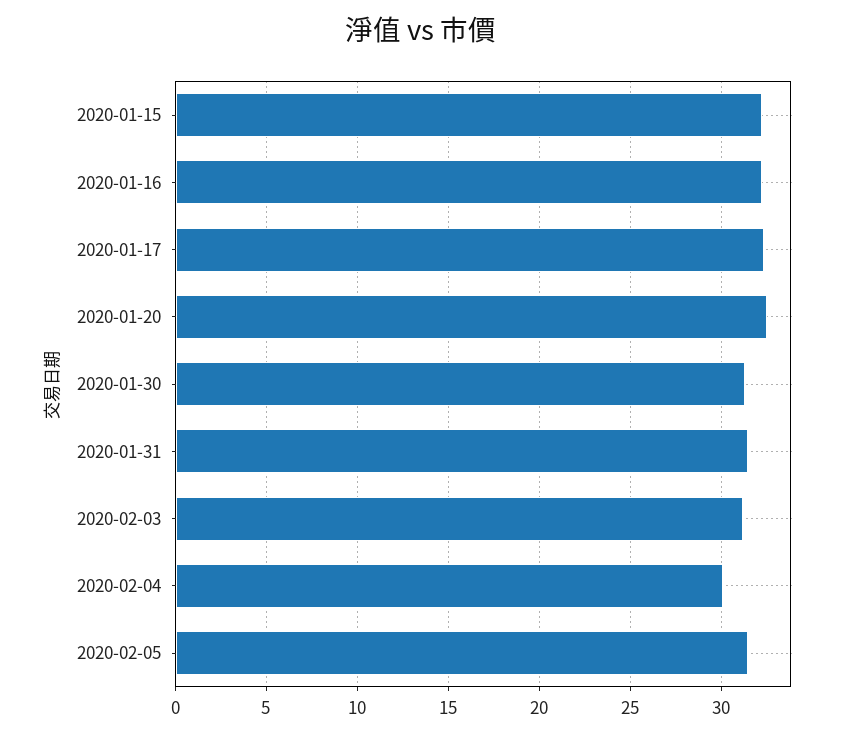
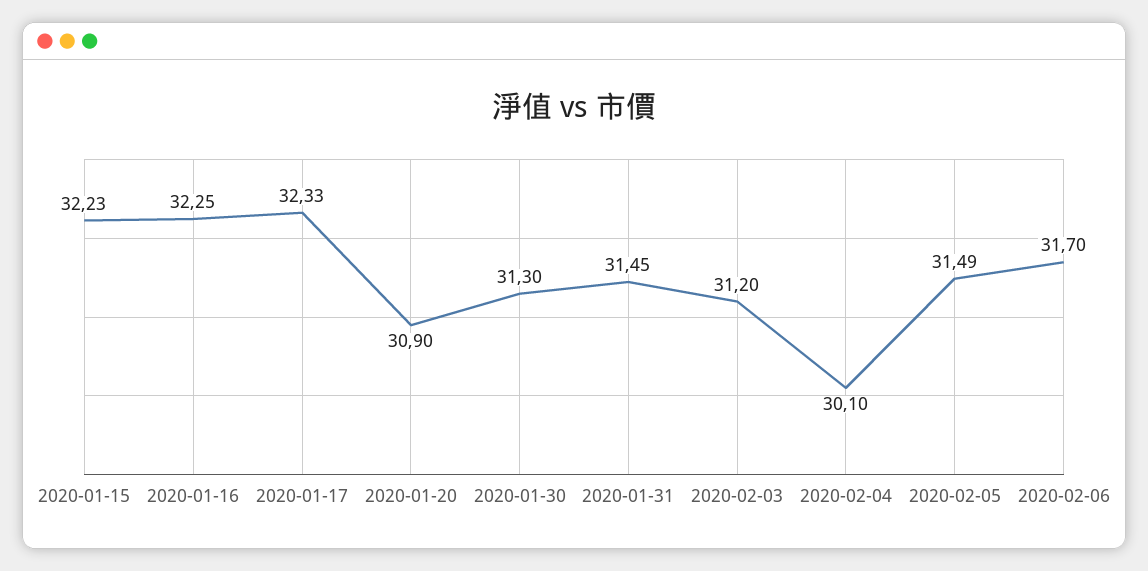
2020-01-20: 32.5 -> 30.9
2020-02-06: none -> 31.7

